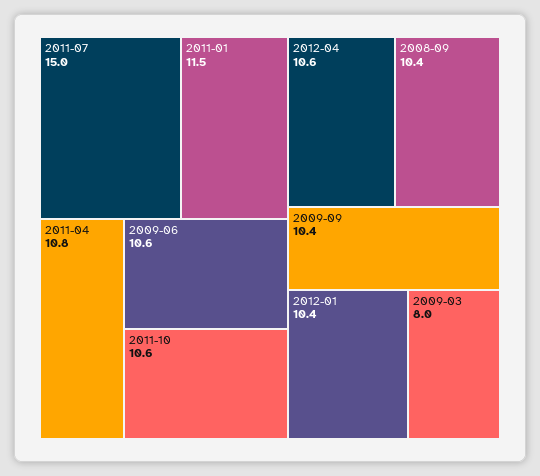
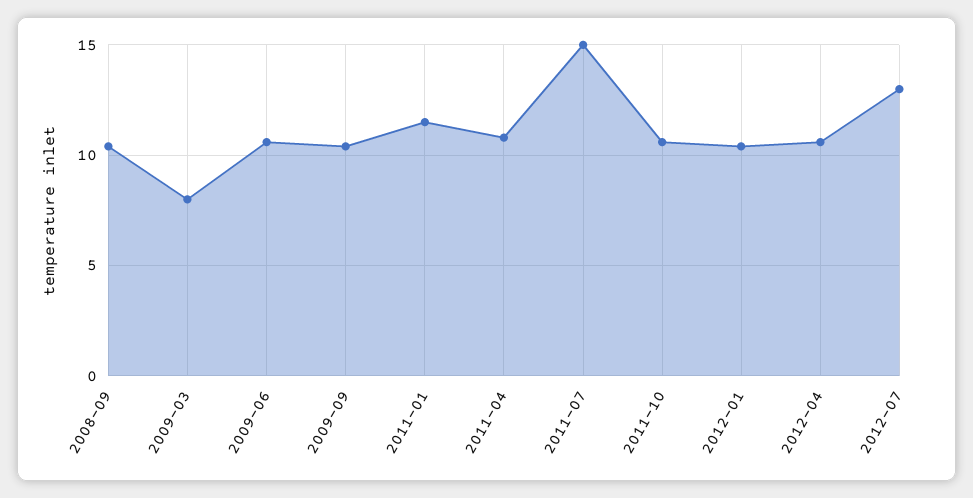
2012-07: none -> 13

